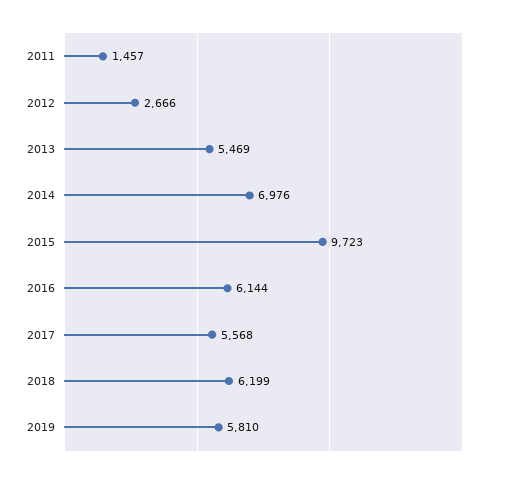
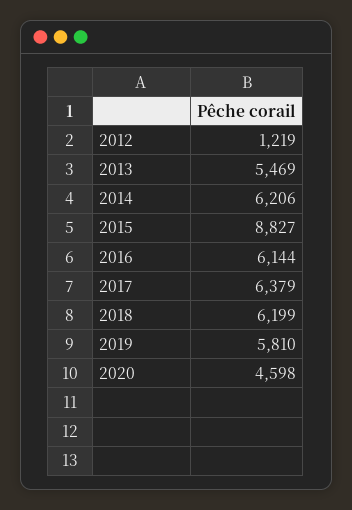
2011: 1457 -> none
2012: 2666 -> 1219
2014: 6976 -> 6206
2015: 9723 -> 8827
2017: 5568 -> 6379
2020: none -> 4598

